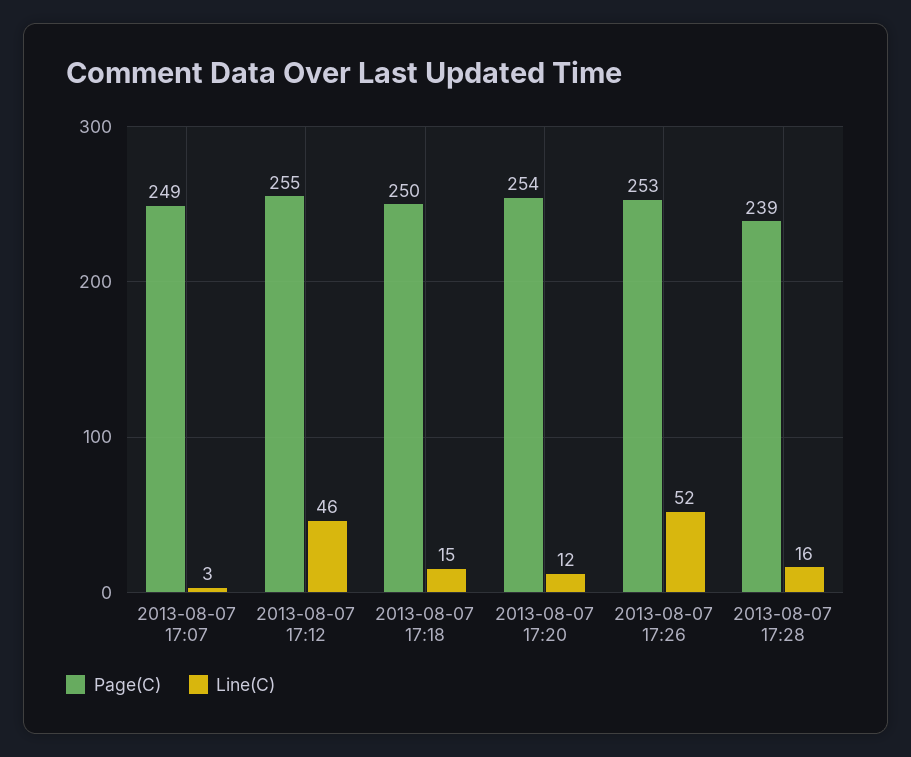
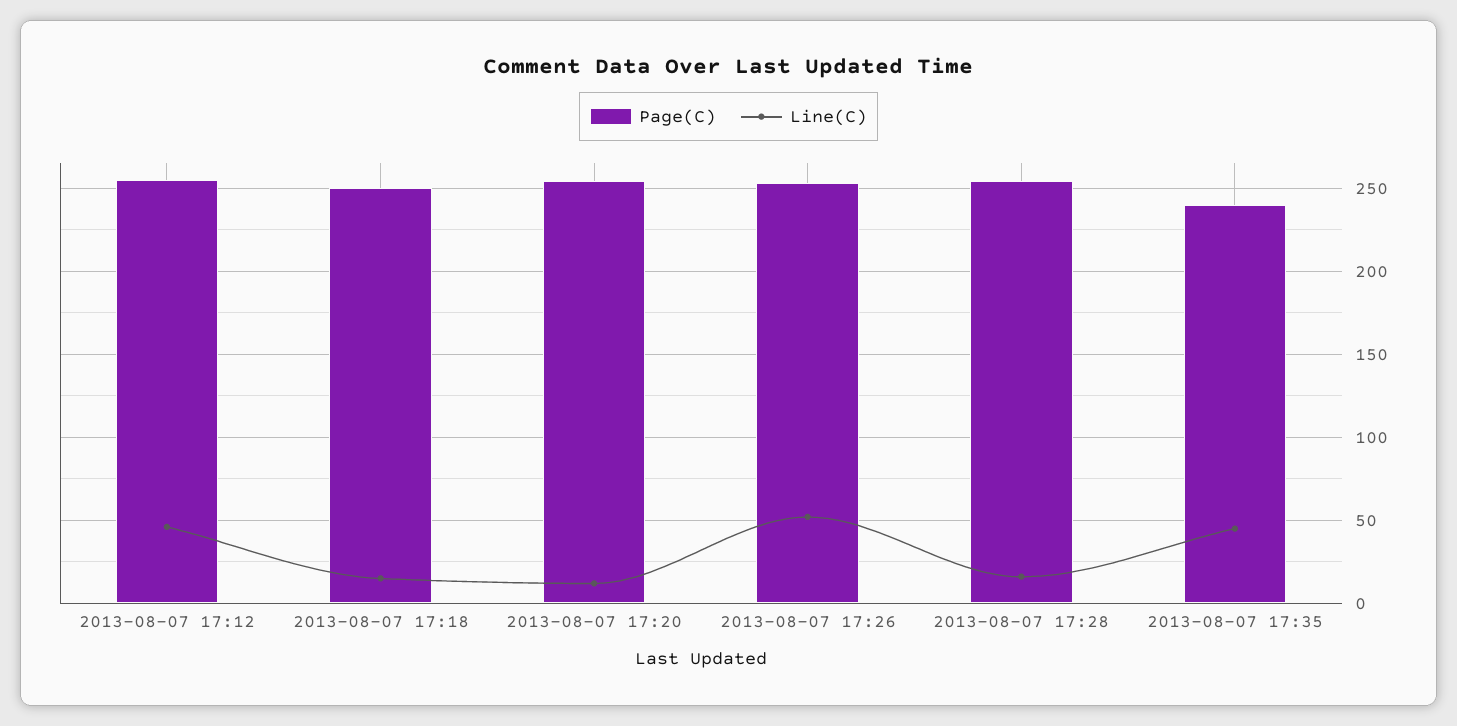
Page(C), 2013-08-07 17:07: 249 -> none
Line(C), 2013-08-07 17:07: 3 -> none
Page(C), 2013-08-07 17:28: 239 -> 255
Page(C), 2013-08-07 17:35: none -> 240
Line(C), 2013-08-07 17:35: none -> 45

